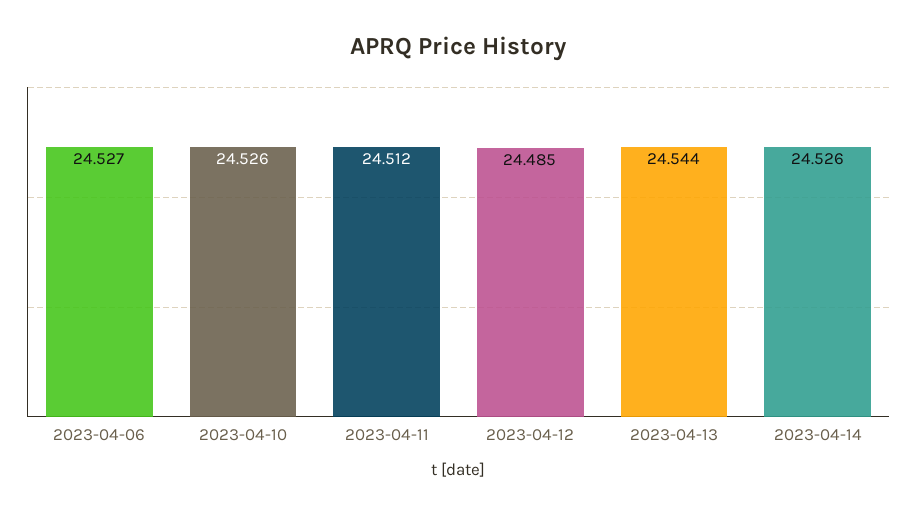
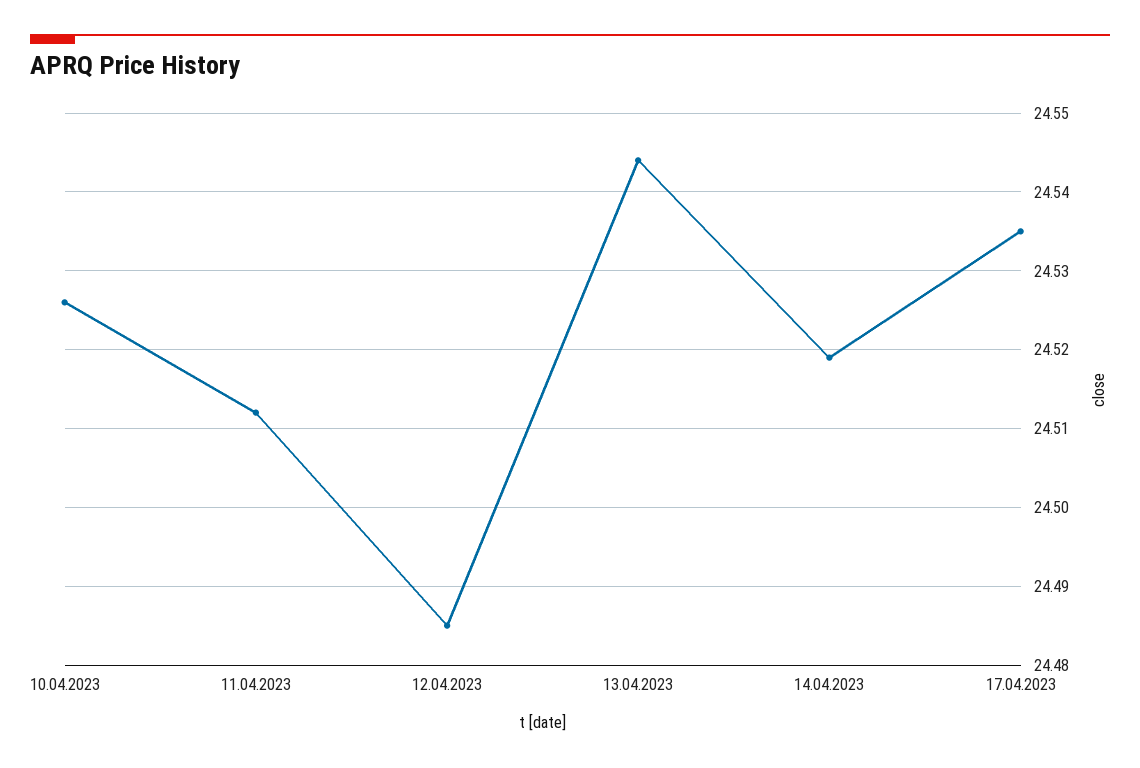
2023-04-06: 24.527 -> none
2023-04-14: 24.526 -> 24.519
17.04.2023: none -> 24.535

